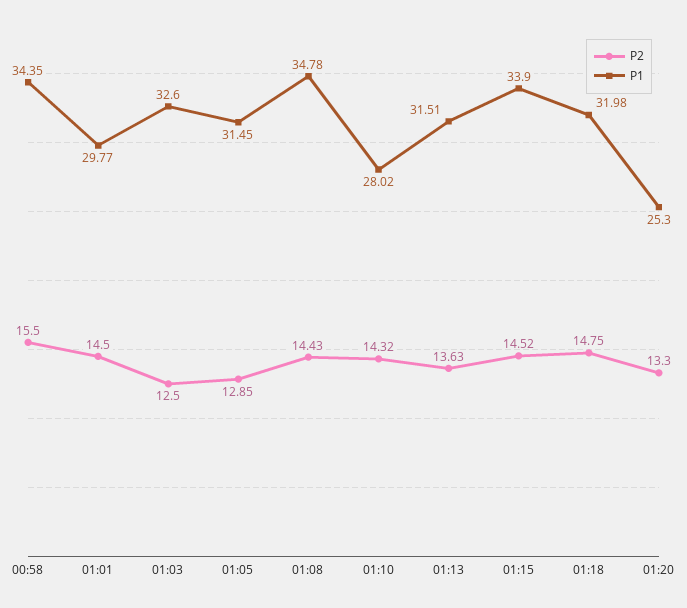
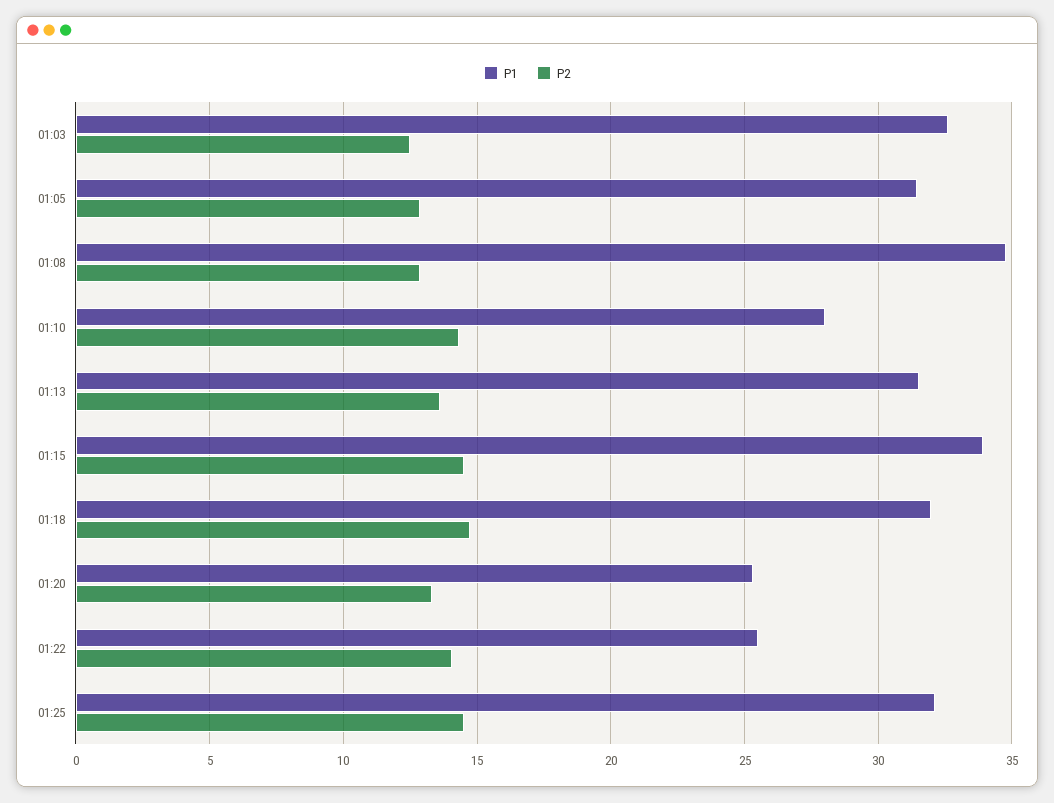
P2, 00:58: 15.5 -> none
P1, 00:58: 34.35 -> none
P2, 01:01: 14.5 -> none
P1, 01:01: 29.77 -> none
P2, 01:08: 14.43 -> 13
P1, 01:22: none -> 25.5
P2, 01:22: none -> 14
P1, 01:25: none -> 32
P2, 01:25: none -> 14.5

